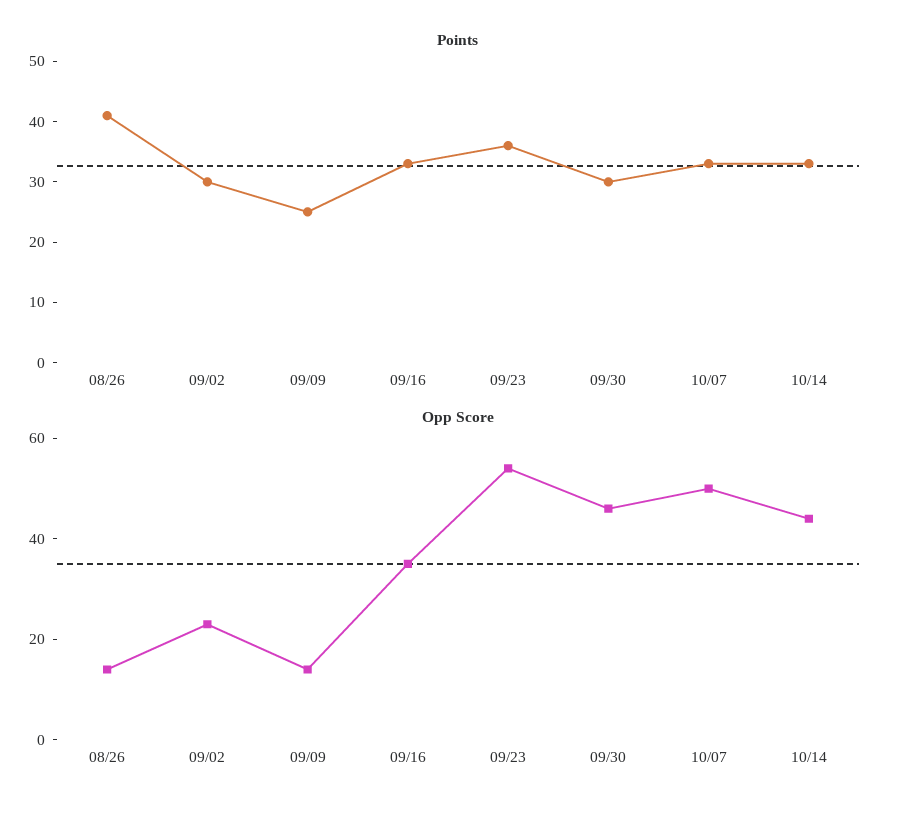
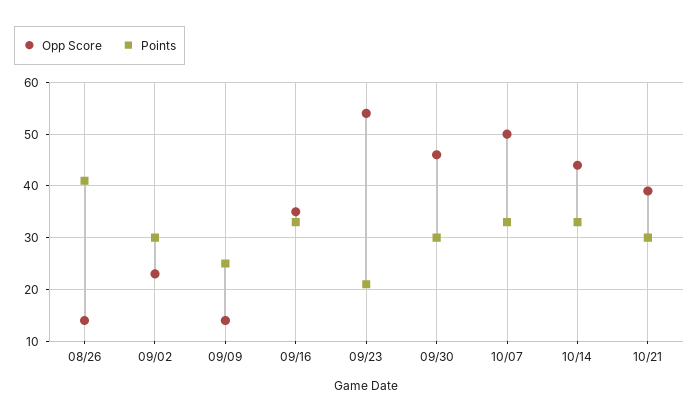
Points, 09/23: 35 -> 20
Opp Score, 10/21: none -> 40
Points, 10/21: none -> 30

